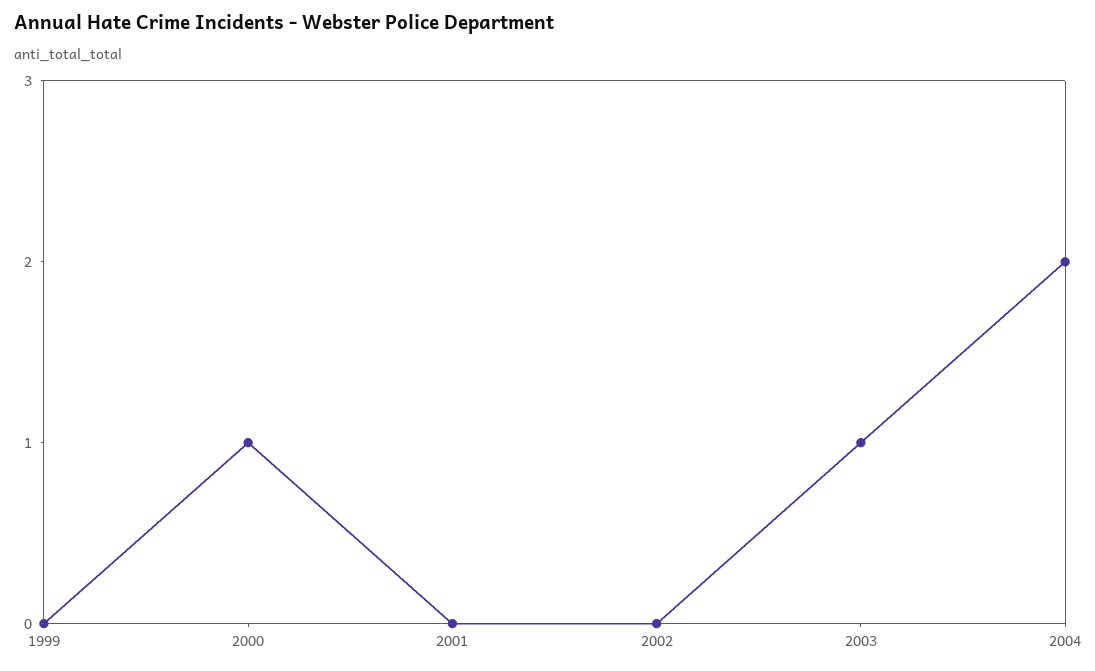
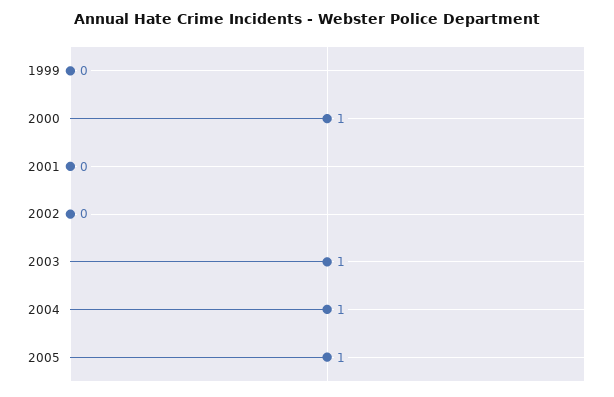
2004: 2 -> 1
2005: none -> 1

